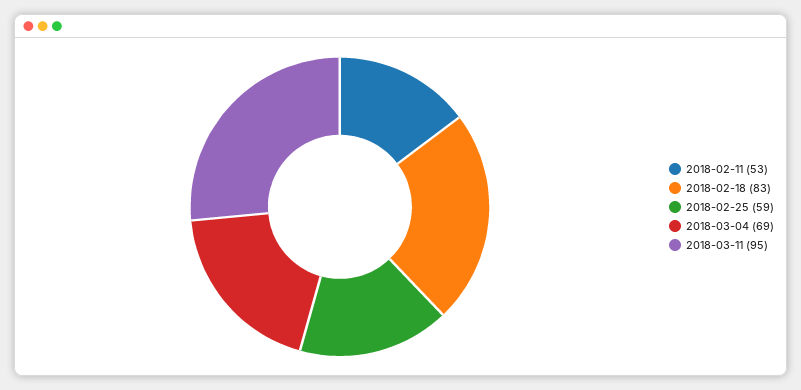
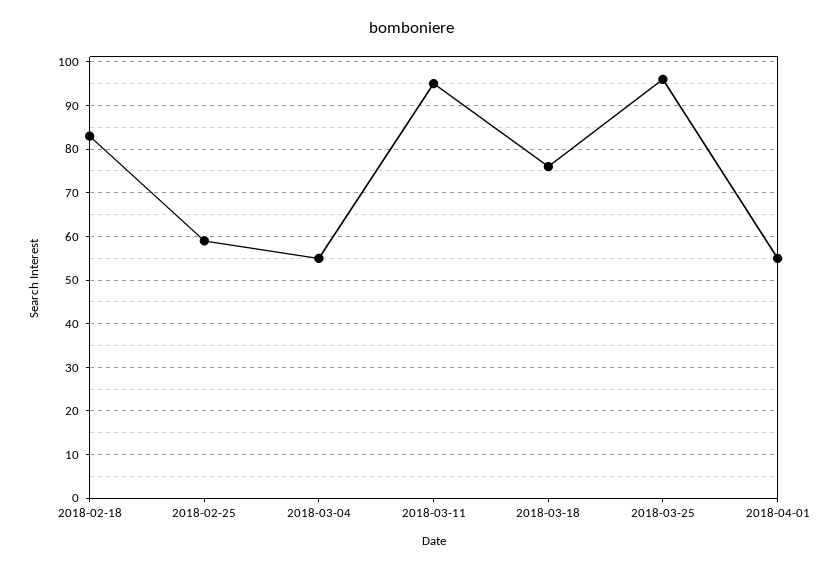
2018-02-11: 53 -> none
2018-03-04: 69 -> 55
2018-03-18: none -> 75
2018-03-25: none -> 95
2018-04-01: none -> 55

